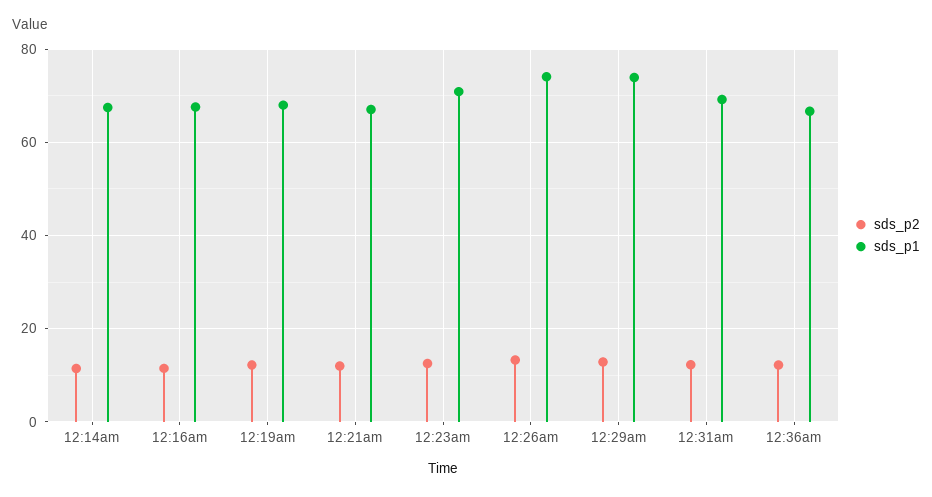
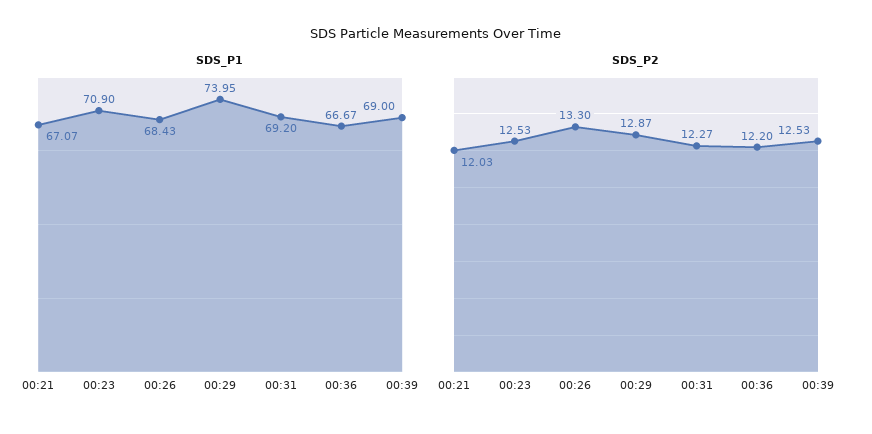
sds_p2, 12:14am: 12 -> none
sds_p1, 12:14am: 68 -> none
sds_p2, 12:16am: 12 -> none
sds_p1, 12:16am: 68 -> none
sds_p2, 12:19am: 12 -> none
sds_p1, 12:19am: 68 -> none
sds_p1, 12:26am: 74 -> 68.43
sds_p1, 00:39: none -> 69
sds_p2, 00:39: none -> 12.53

